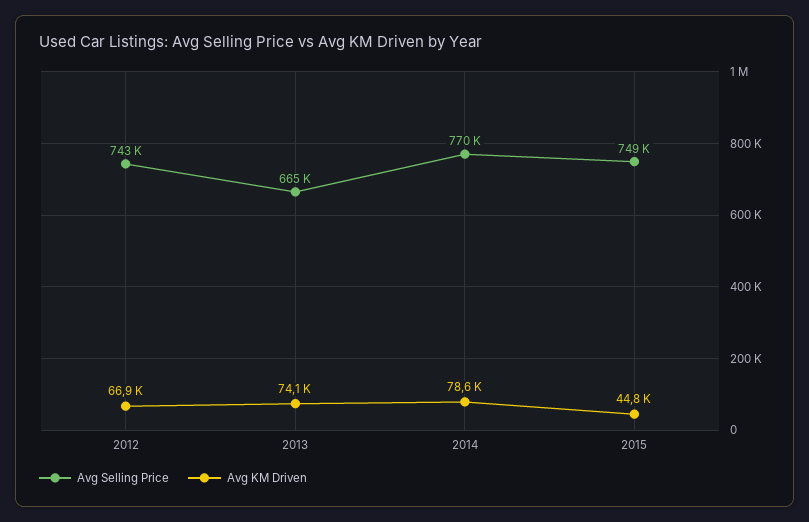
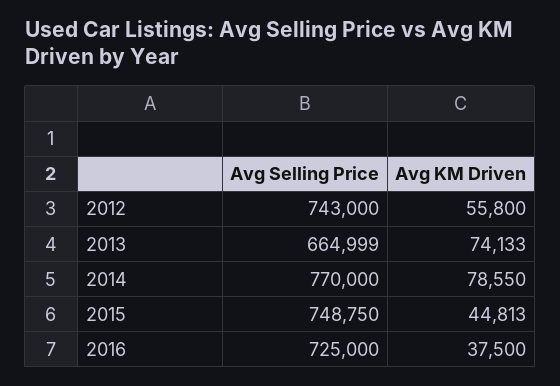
Avg KM Driven, 2012: 66900 -> 55800
Avg Selling Price, 2016: none -> 725000
Avg KM Driven, 2016: none -> 37500

